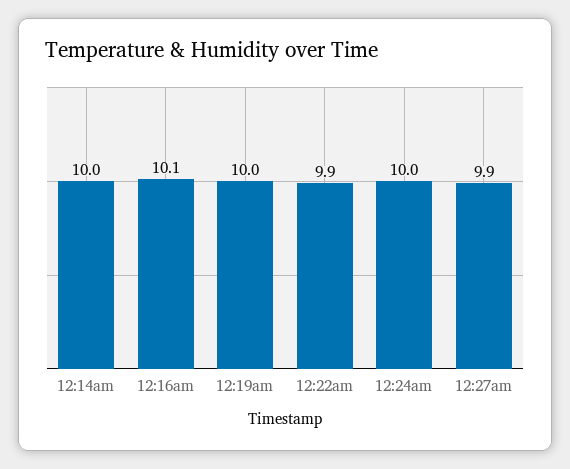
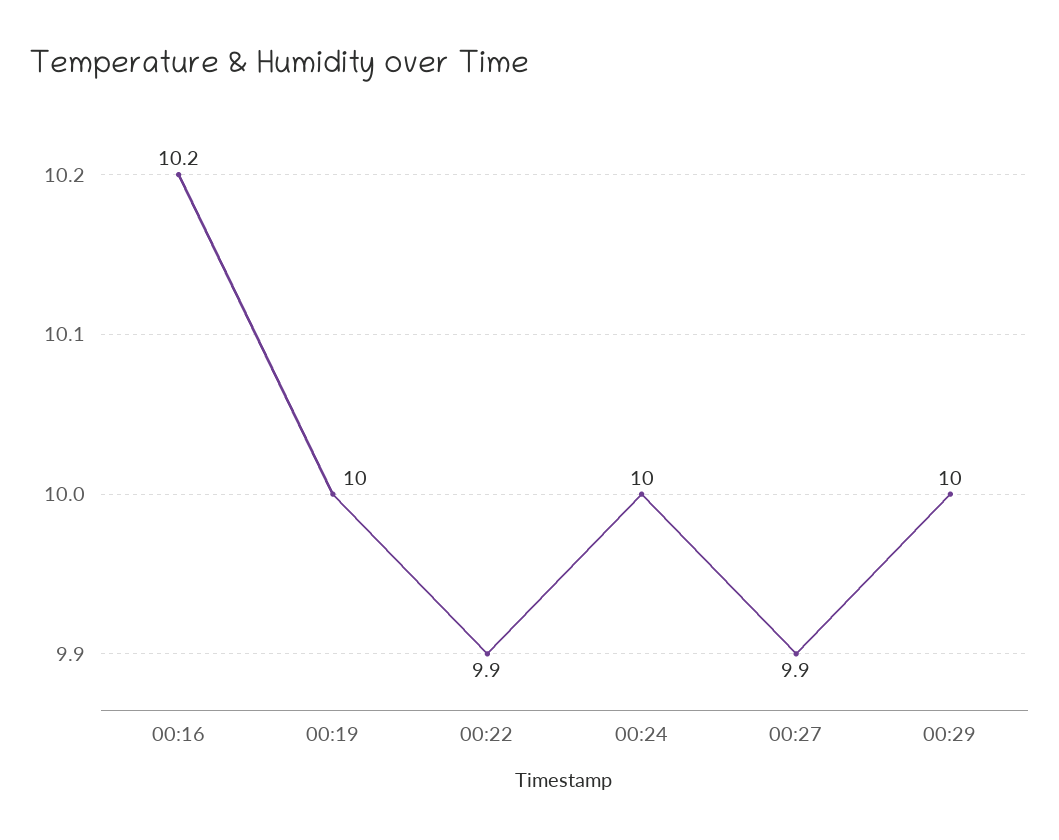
12:14am: 10 -> none
12:16am: 10.1 -> 10.2
00:29: none -> 10

